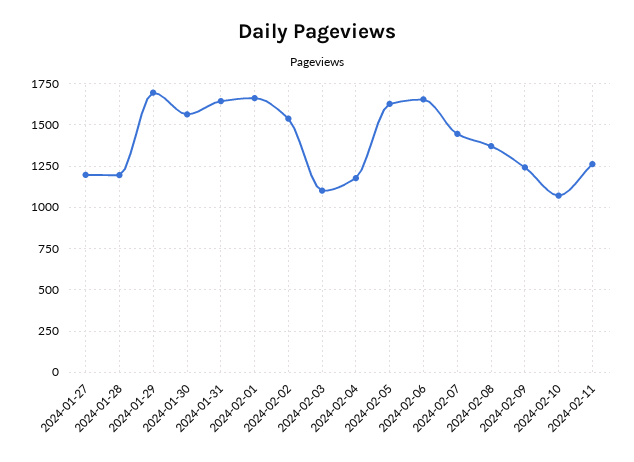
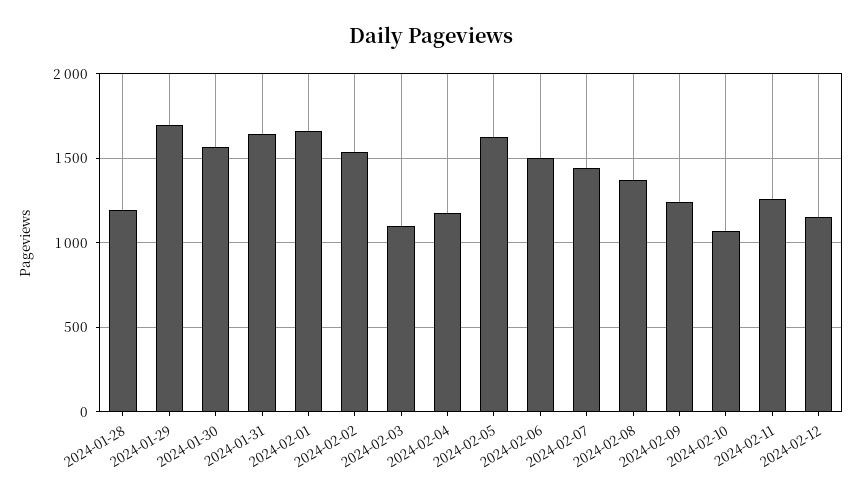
2024-01-27: 1200 -> none
2024-02-06: 1650 -> 1500
2024-02-12: none -> 1150

